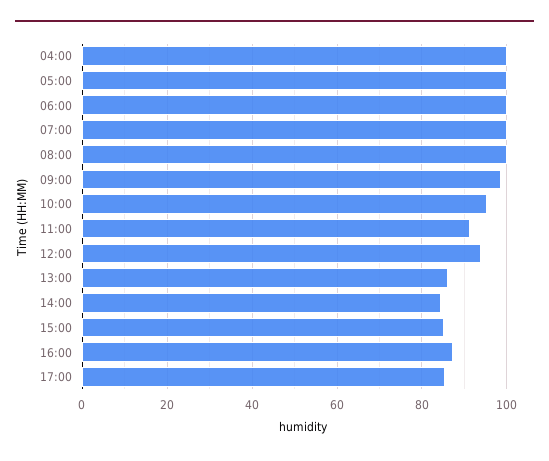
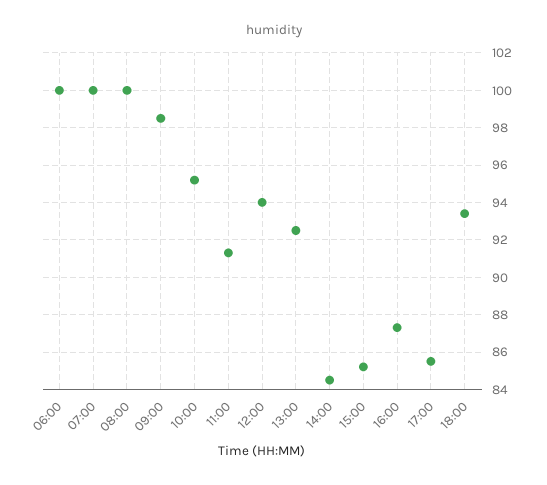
04:00: 100 -> none
05:00: 100 -> none
13:00: 86 -> 92.5
18:00: none -> 93.5

